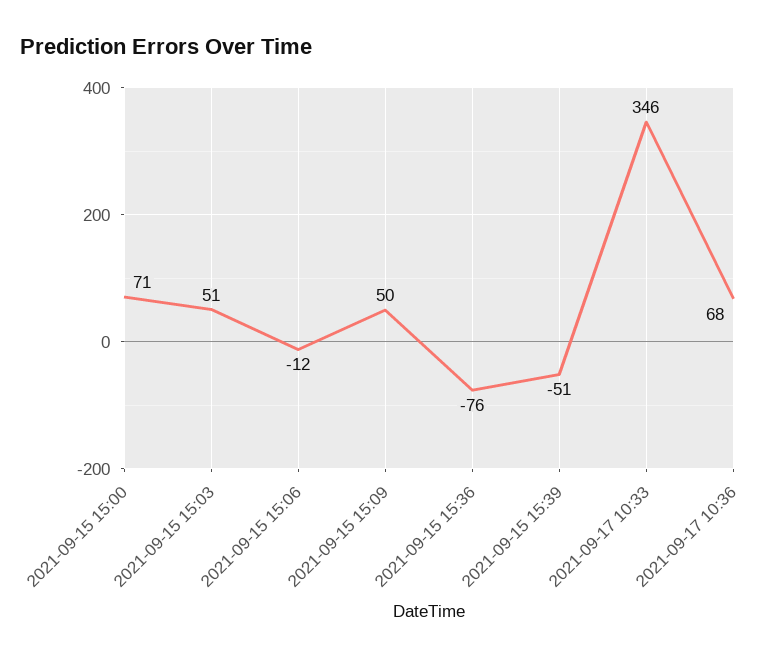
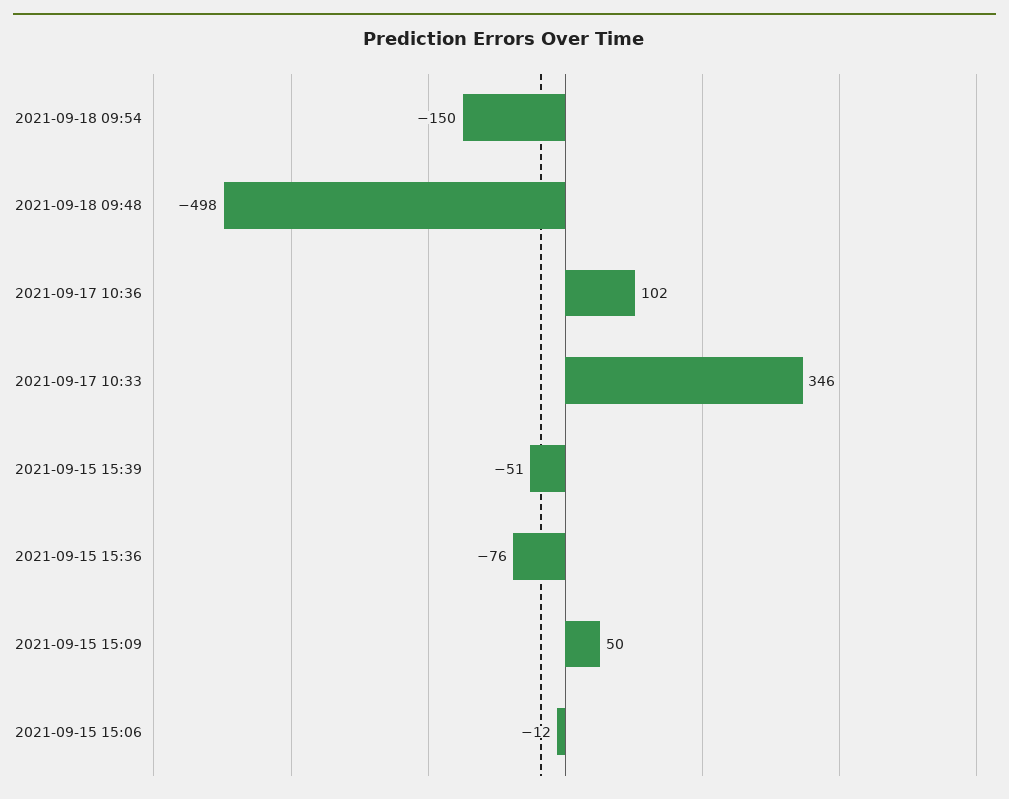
2021-09-15 15:00: 71 -> none
2021-09-15 15:03: 51 -> none
2021-09-17 10:36: 68 -> 102
2021-09-18 09:54: none -> -150
2021-09-18 09:48: none -> -498

